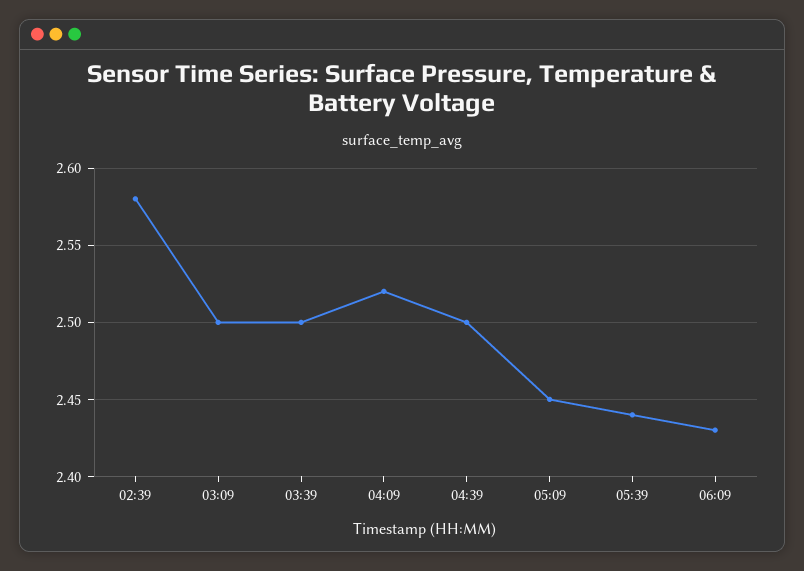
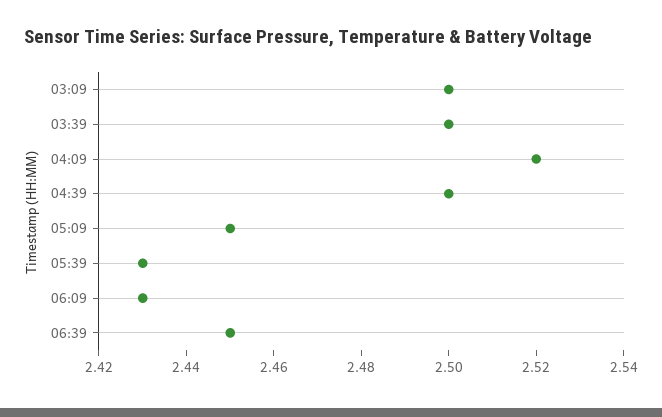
02:39: 2.58 -> none
05:39: 2.44 -> 2.43
06:39: none -> 2.45

